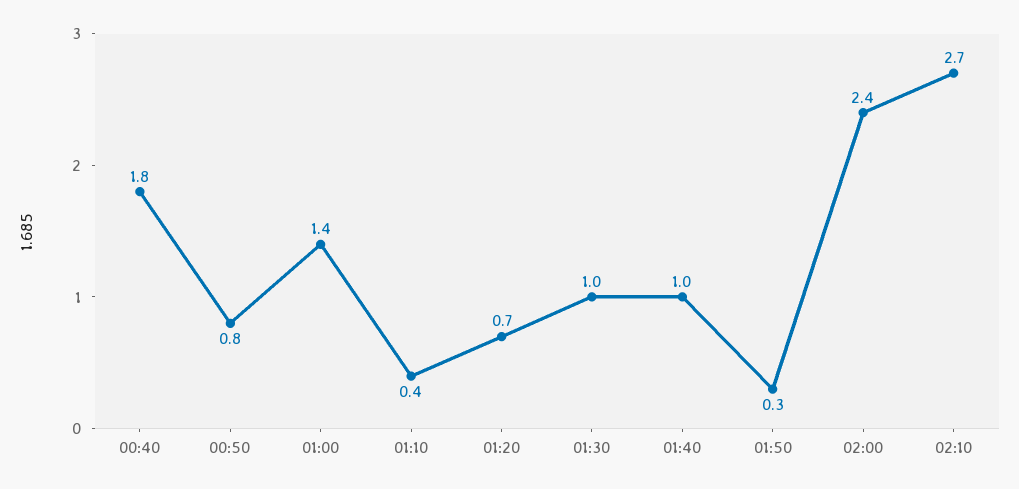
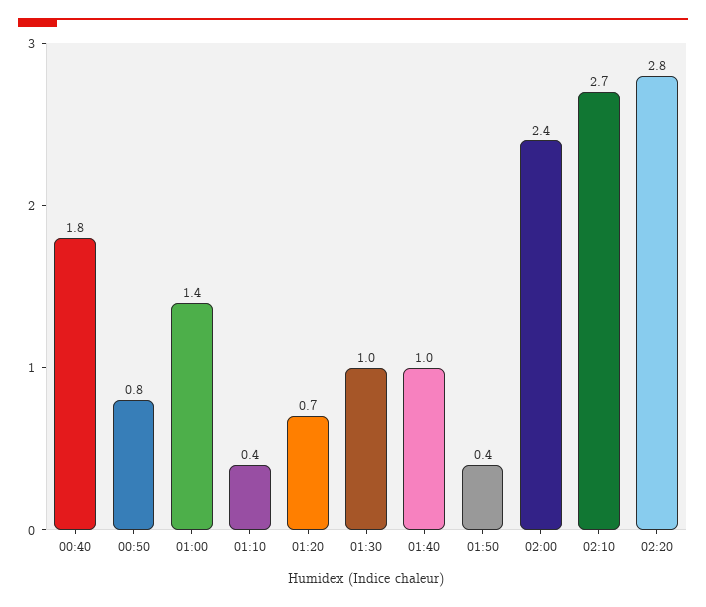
01:50: 0.3 -> 0.4
02:20: none -> 2.8

